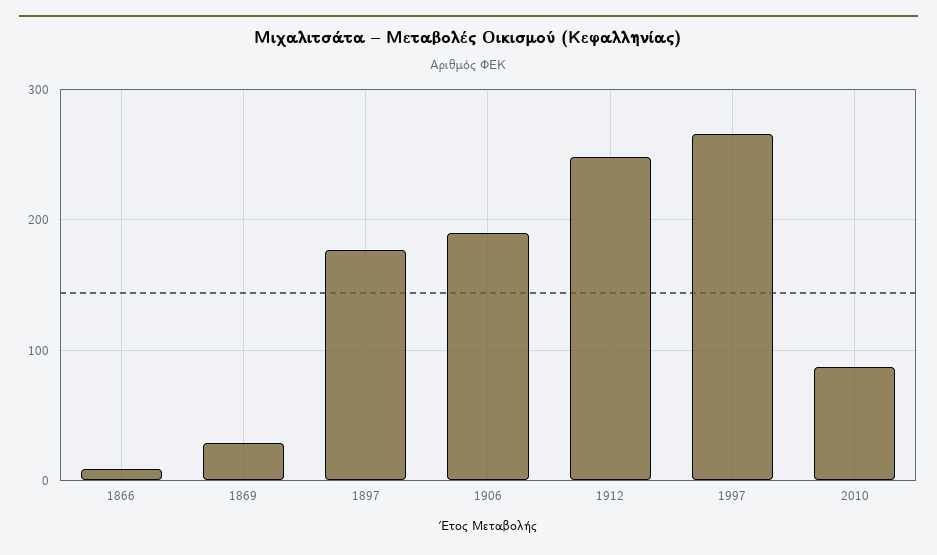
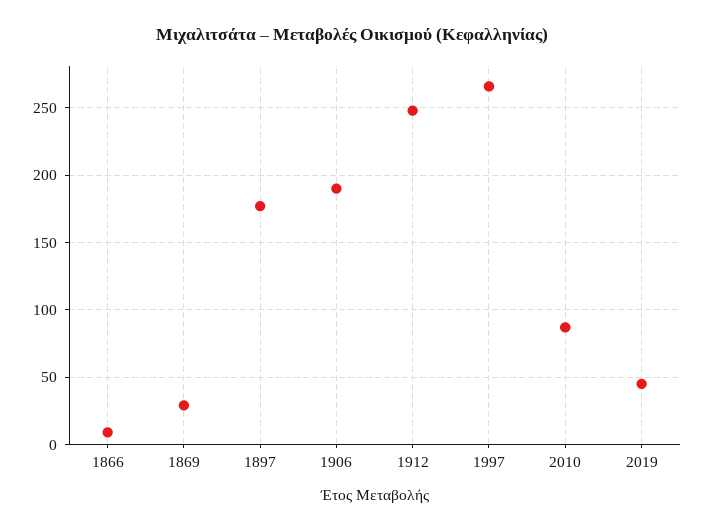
2019: none -> 45

